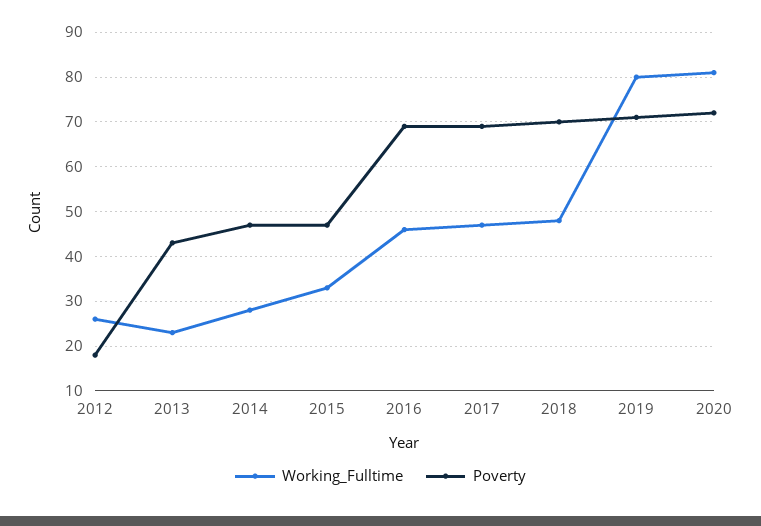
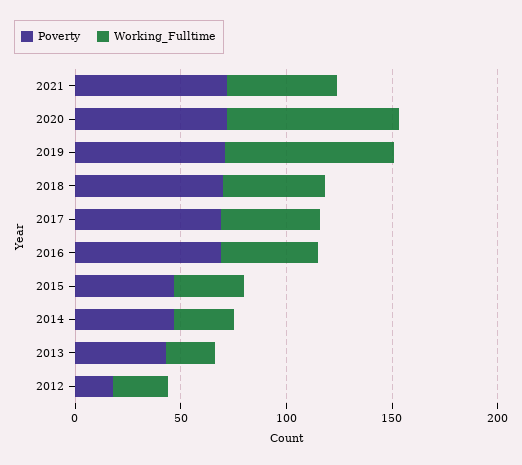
Poverty, 2021: none -> 70
Working_Fulltime, 2021: none -> 50

